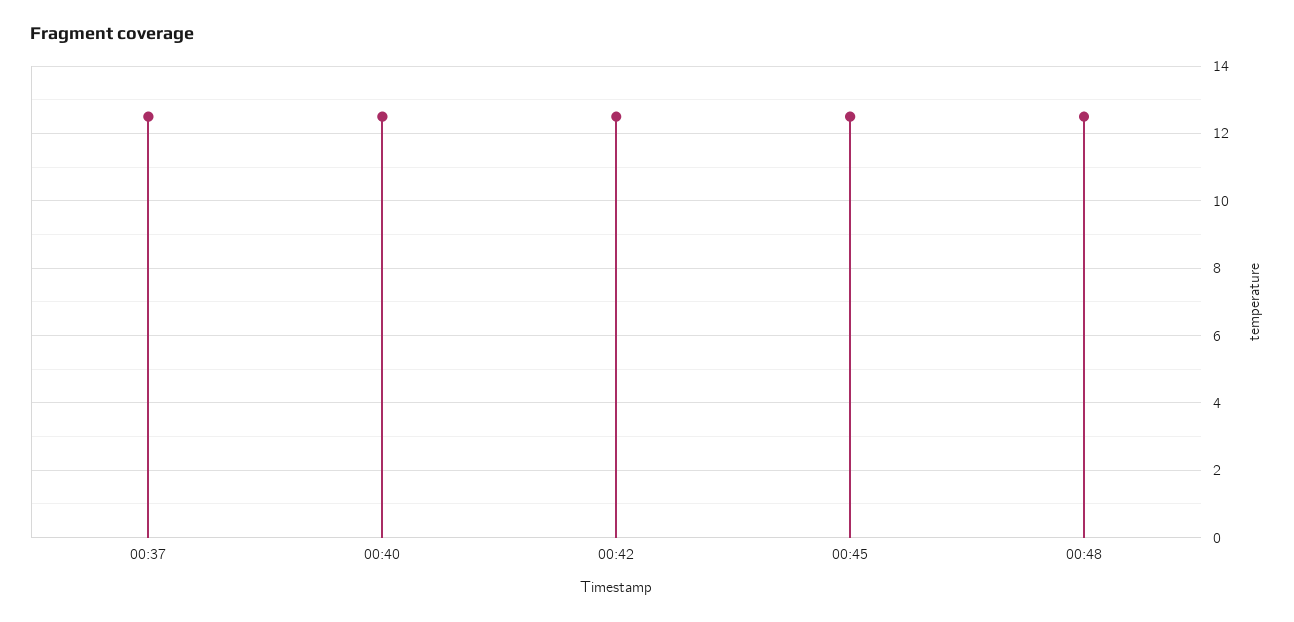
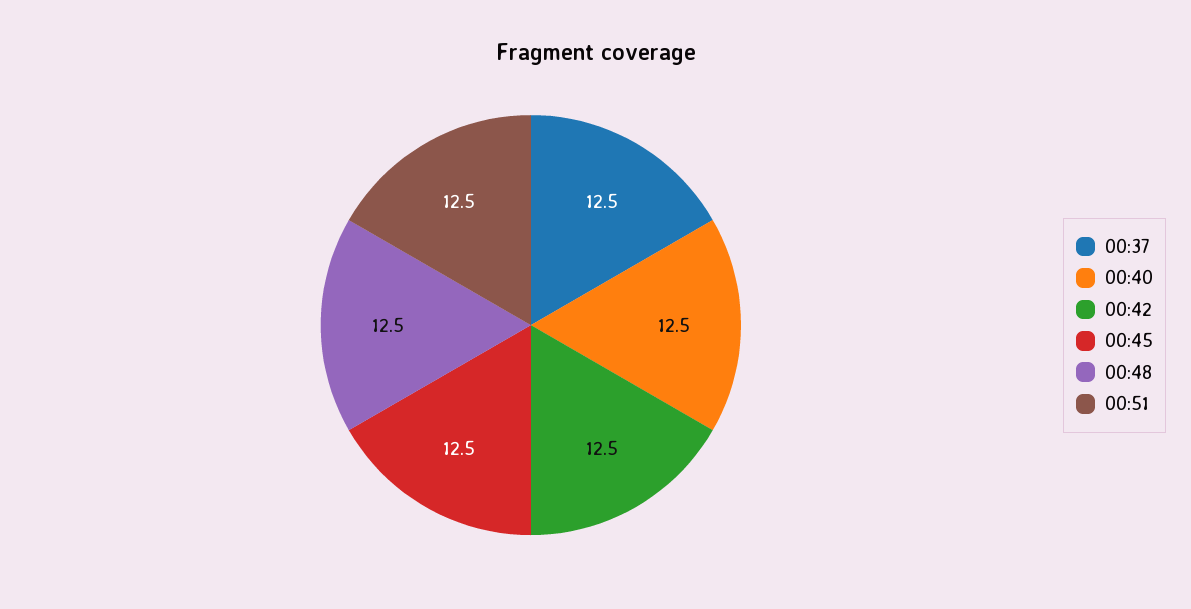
00:51: none -> 12.5

